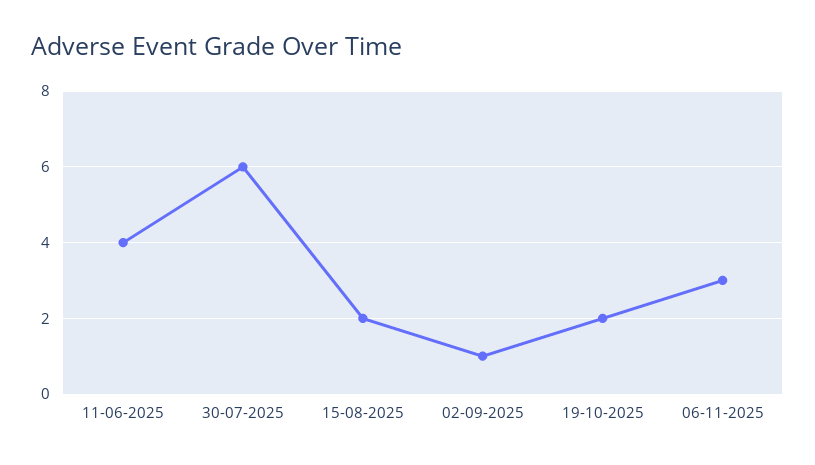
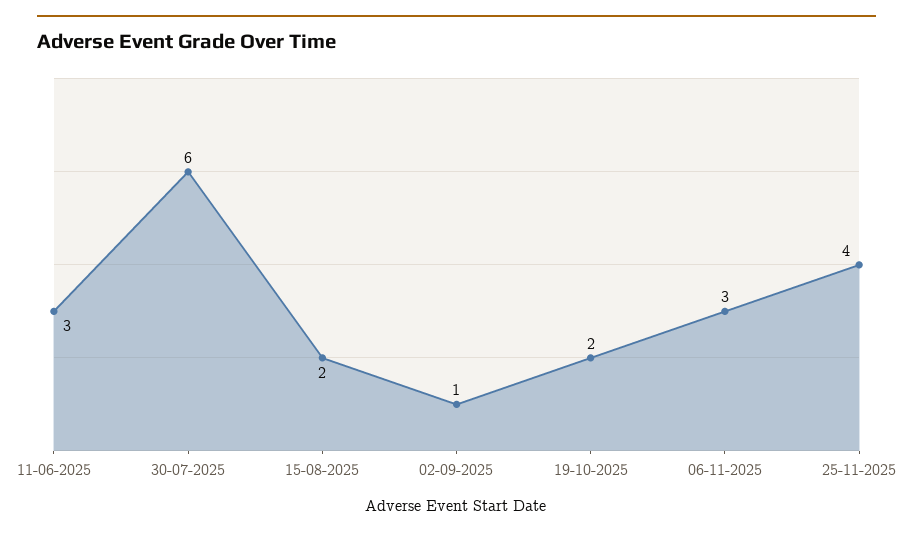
11-06-2025: 4 -> 3
25-11-2025: none -> 4

